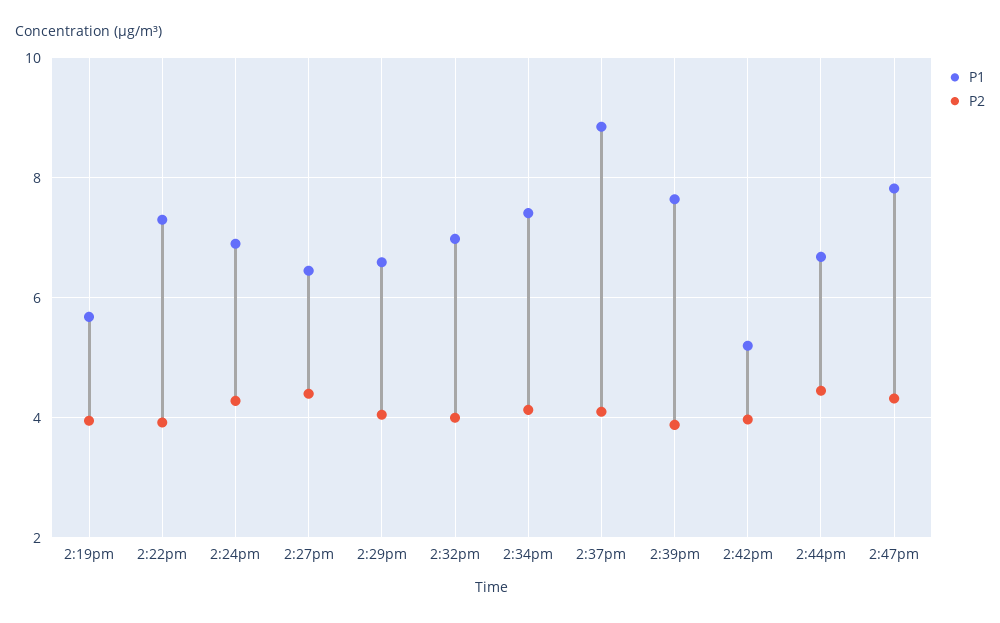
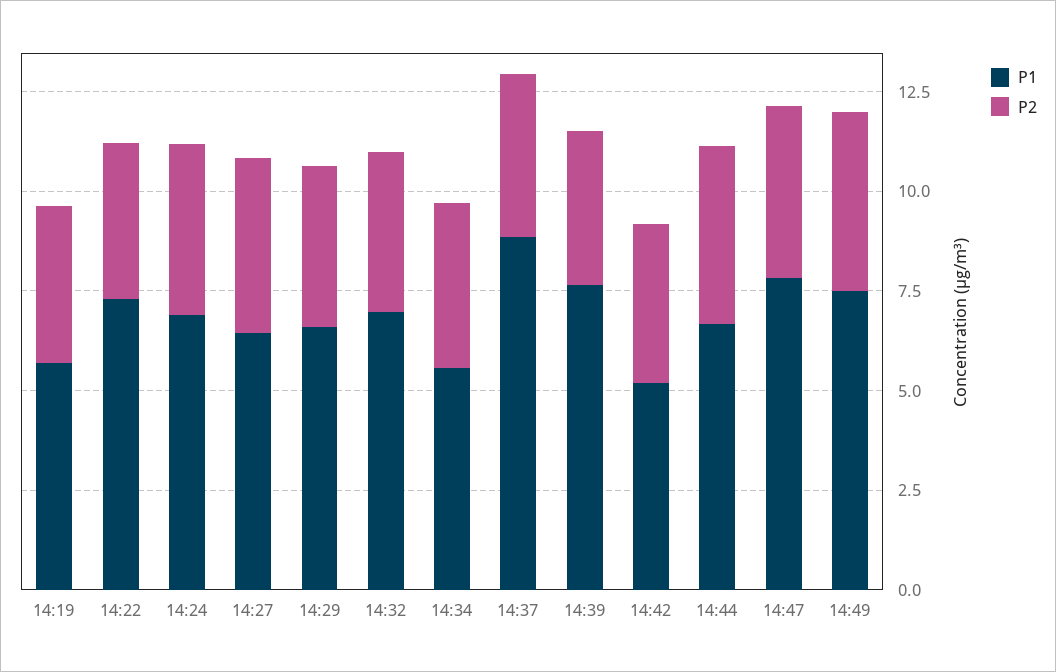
P1, 2:34pm: 7.4 -> 5.5
P1, 14:49: none -> 7.5
P2, 14:49: none -> 4.5

